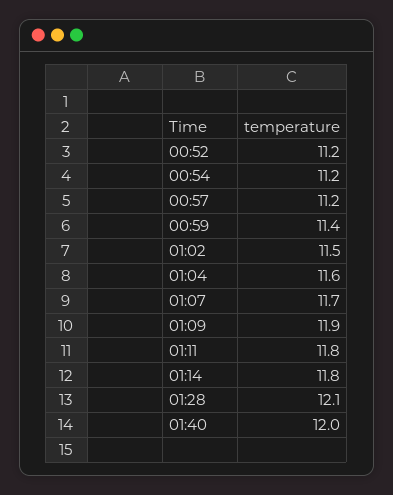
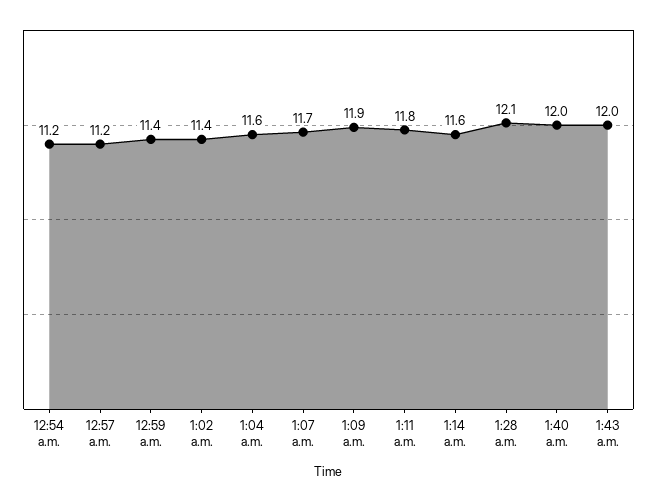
00:52: 11.2 -> none
01:02: 11.5 -> 11.4
01:14: 11.8 -> 11.6
1:43 a.m.: none -> 12

